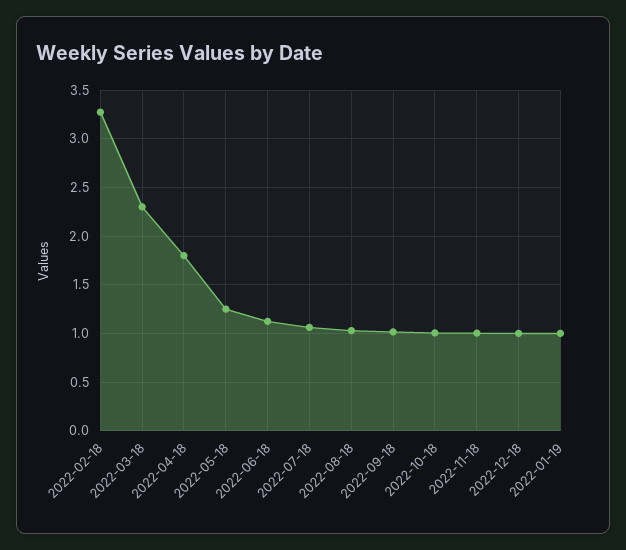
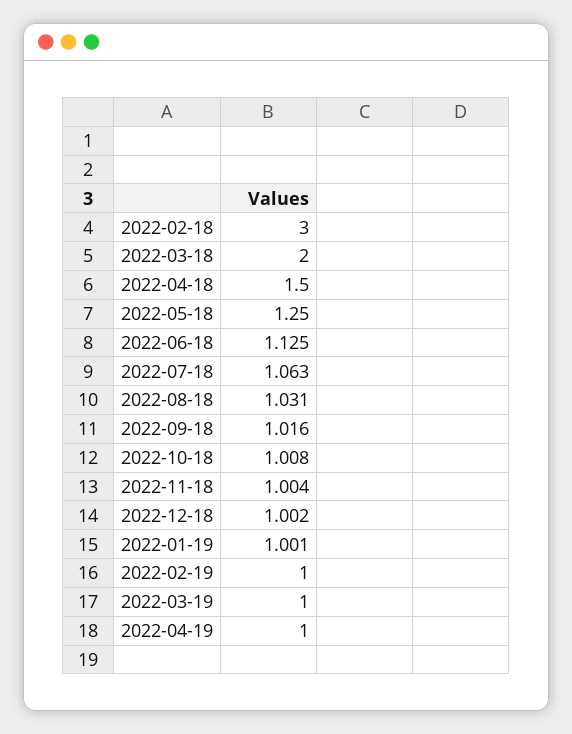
2022-02-18: 3.3 -> 3
2022-03-18: 2.3 -> 2
2022-04-18: 1.8 -> 1.5
2022-02-19: none -> 1
2022-03-19: none -> 1
2022-04-19: none -> 1

